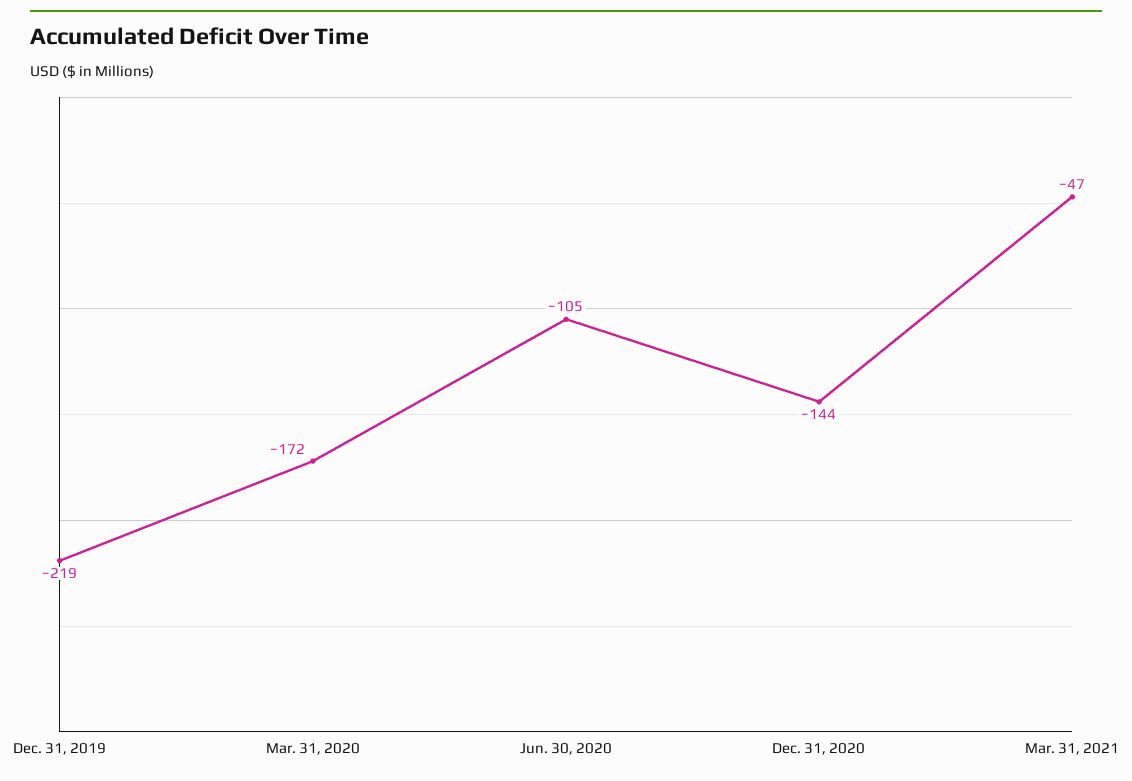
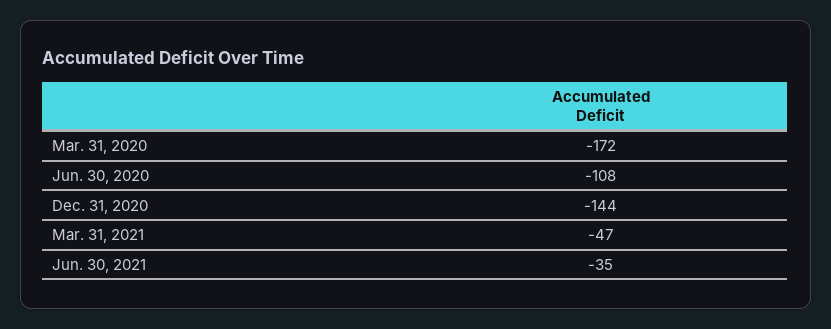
Dec. 31, 2019: -219 -> none
Jun. 30, 2020: -105 -> -108
Jun. 30, 2021: none -> -35

